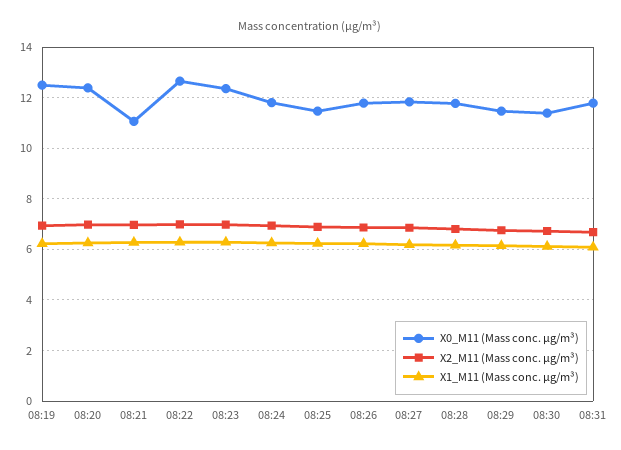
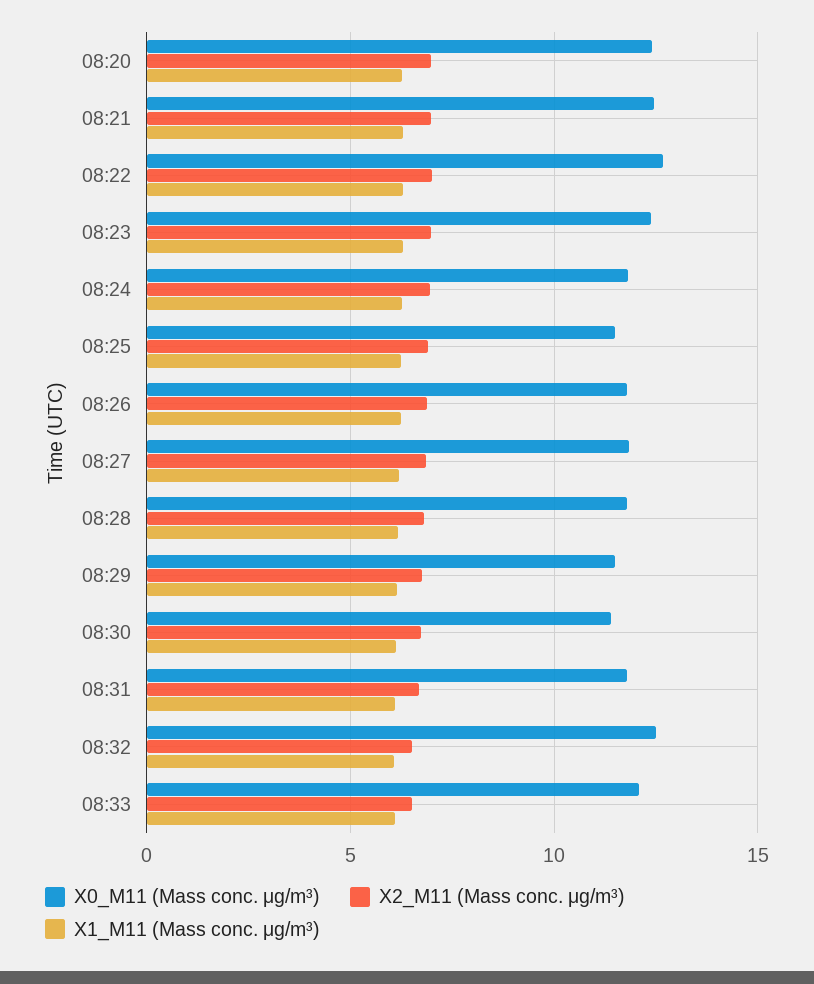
X0_M11 (Mass conc. μg/m³), 08:19: 12.5 -> none
X2_M11 (Mass conc. μg/m³), 08:19: 7 -> none
X1_M11 (Mass conc. μg/m³), 08:19: 6.25 -> none
X0_M11 (Mass conc. μg/m³), 08:21: 11 -> 12.5
X0_M11 (Mass conc. μg/m³), 08:32: none -> 12.5
X2_M11 (Mass conc. μg/m³), 08:32: none -> 6.5
X1_M11 (Mass conc. μg/m³), 08:32: none -> 6
X0_M11 (Mass conc. μg/m³), 08:33: none -> 12
X2_M11 (Mass conc. μg/m³), 08:33: none -> 6.5
X1_M11 (Mass conc. μg/m³), 08:33: none -> 6

